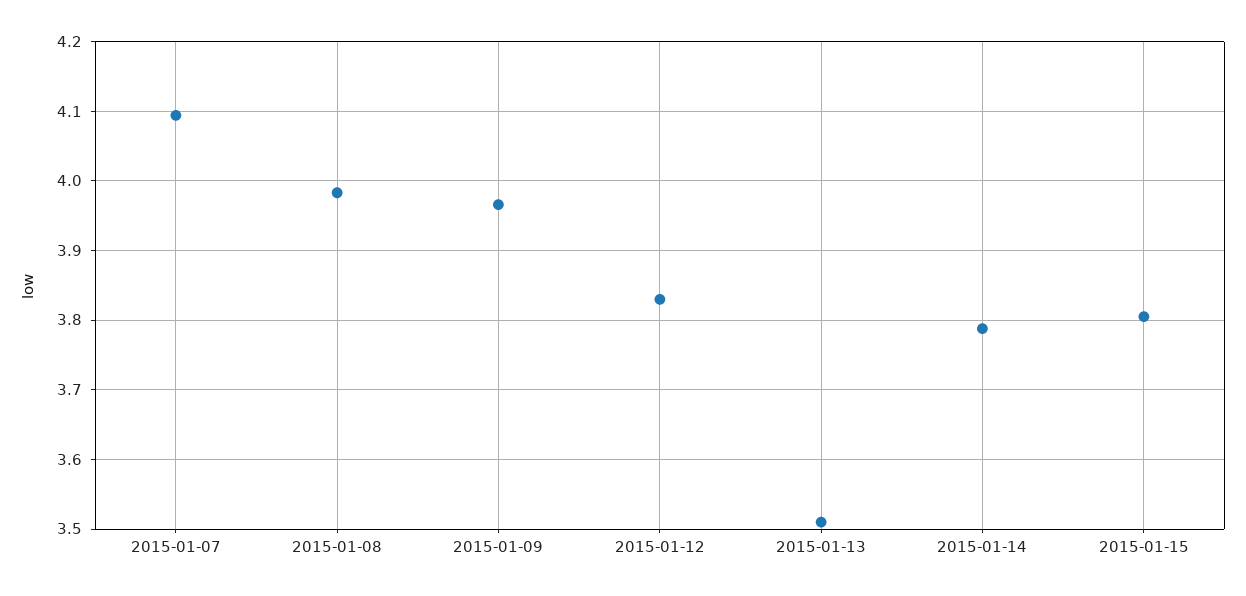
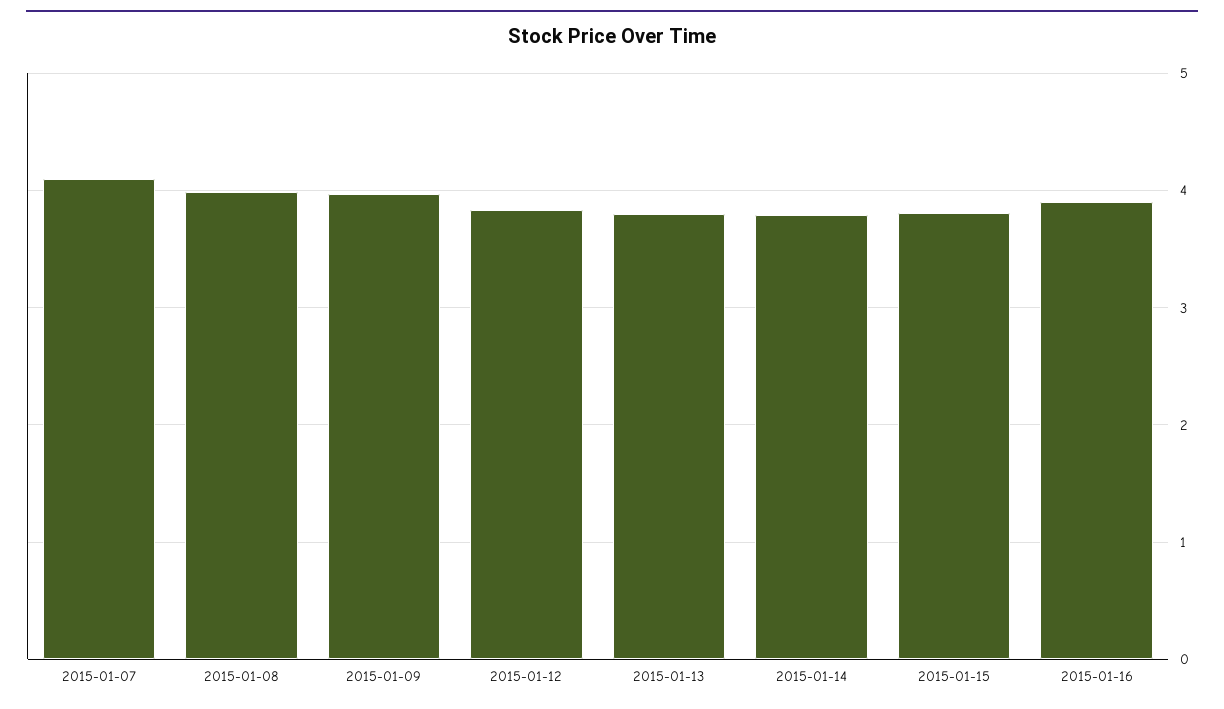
2015-01-13: 3.51 -> 3.8
2015-01-16: none -> 3.9

